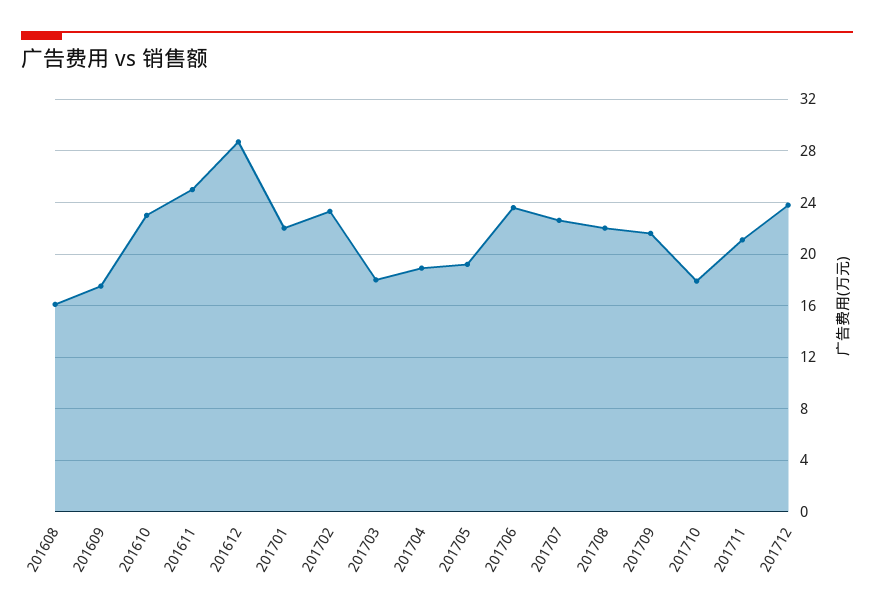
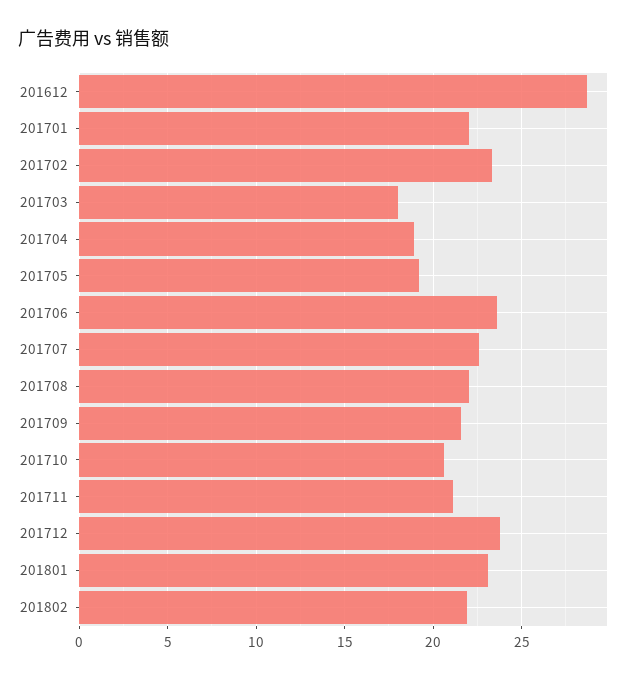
201608: 16 -> none
201609: 17.5 -> none
201610: 23 -> none
201611: 25 -> none
201710: 18 -> 20.5
201801: none -> 23
201802: none -> 22

